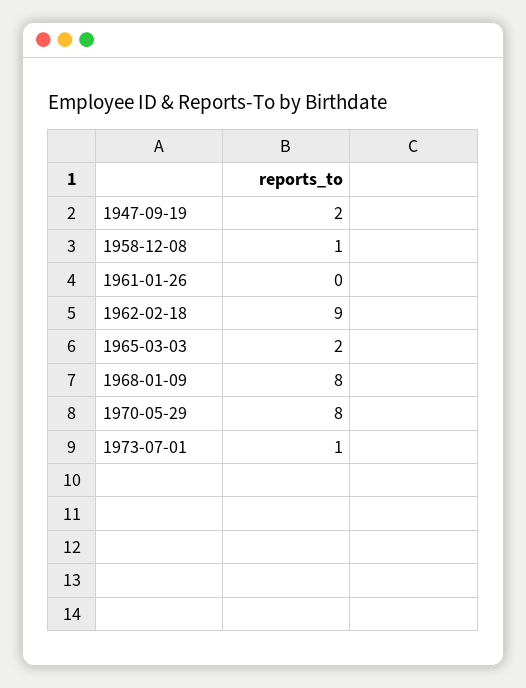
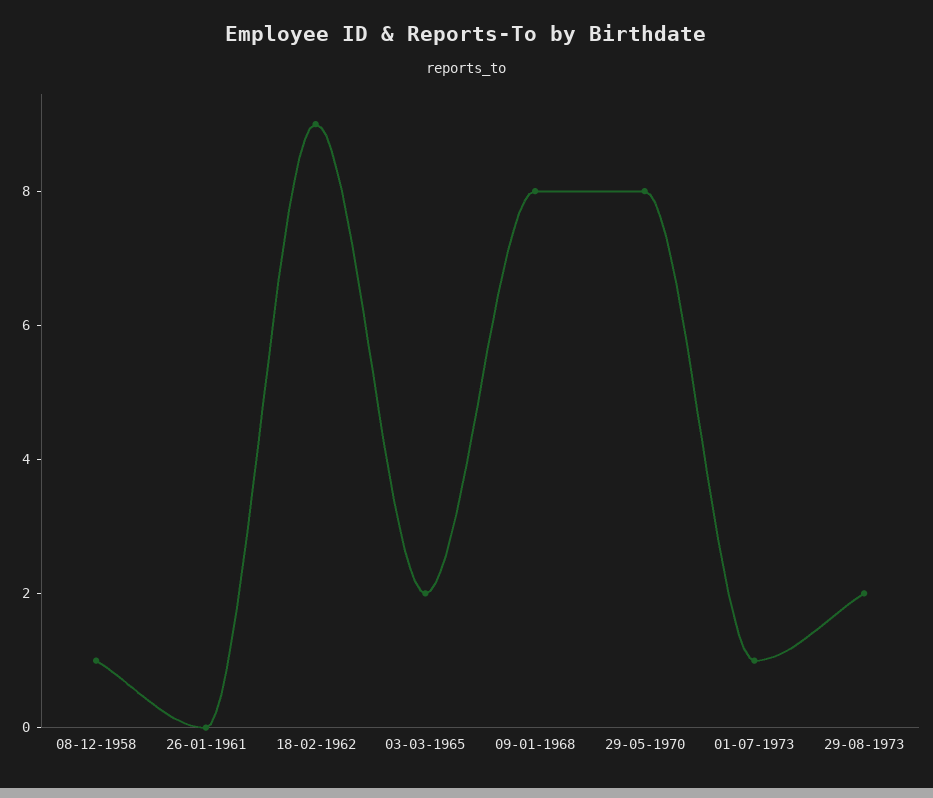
1947-09-19: 2 -> none
29-08-1973: none -> 2

